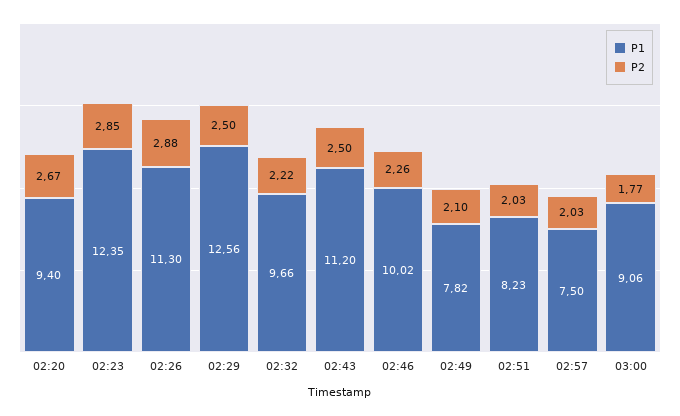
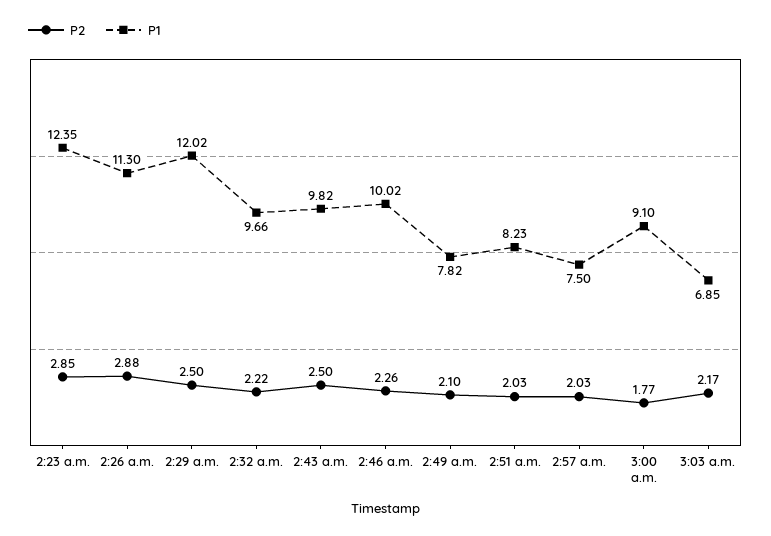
P1, 02:20: 9.4 -> none
P2, 02:20: 2.67 -> none
P1, 02:29: 12.56 -> 12.02
P1, 02:43: 11.2 -> 9.82
P1, 03:00: 9.06 -> 9.1
P2, 3:03 a.m.: none -> 2.17
P1, 3:03 a.m.: none -> 6.85

